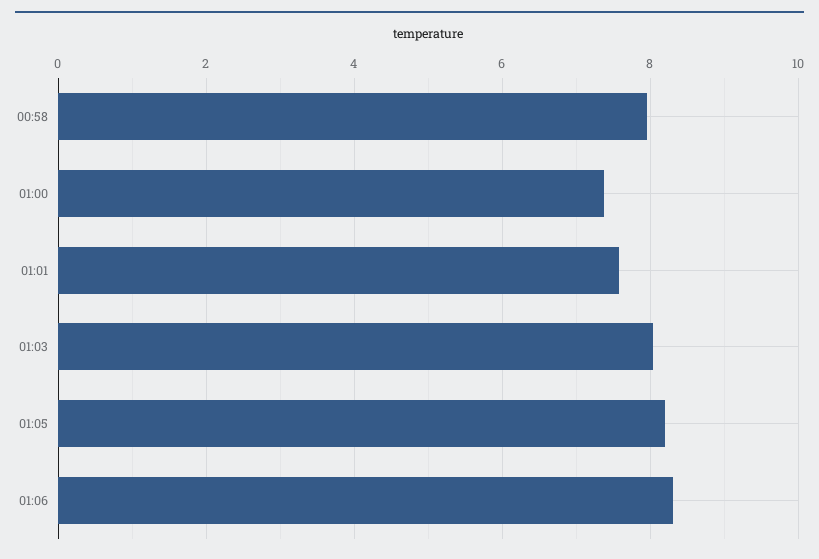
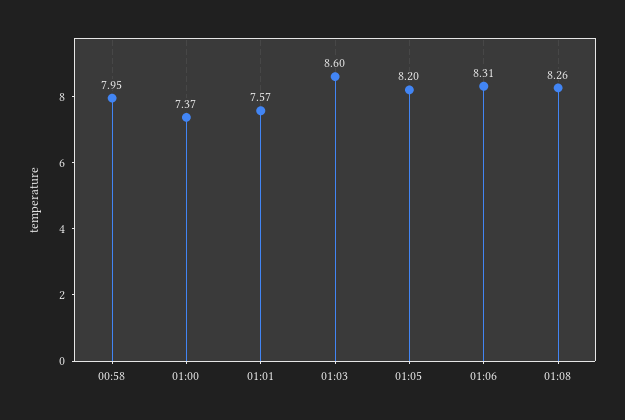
01:03: 8 -> 8.6
01:08: none -> 8.26

